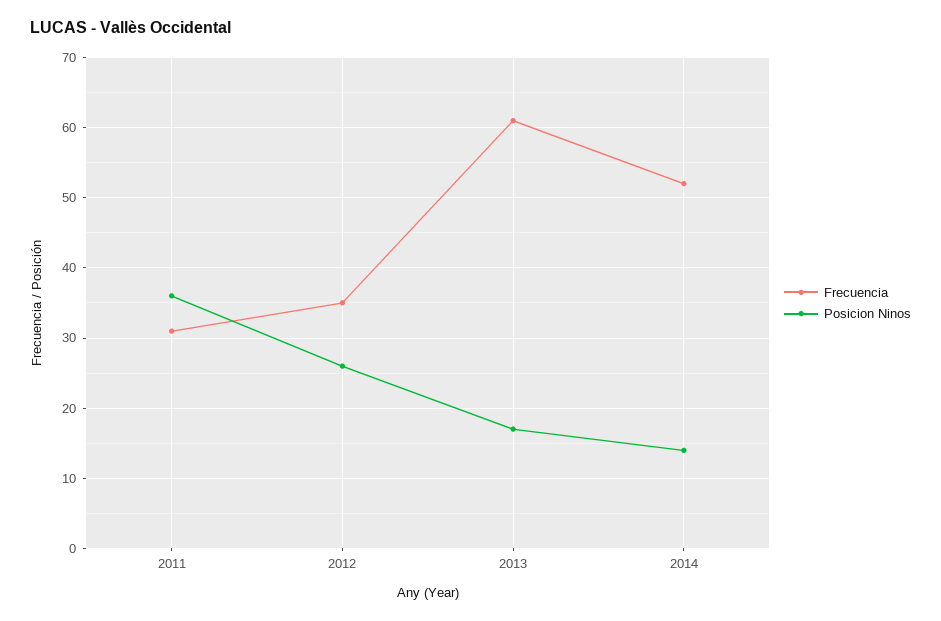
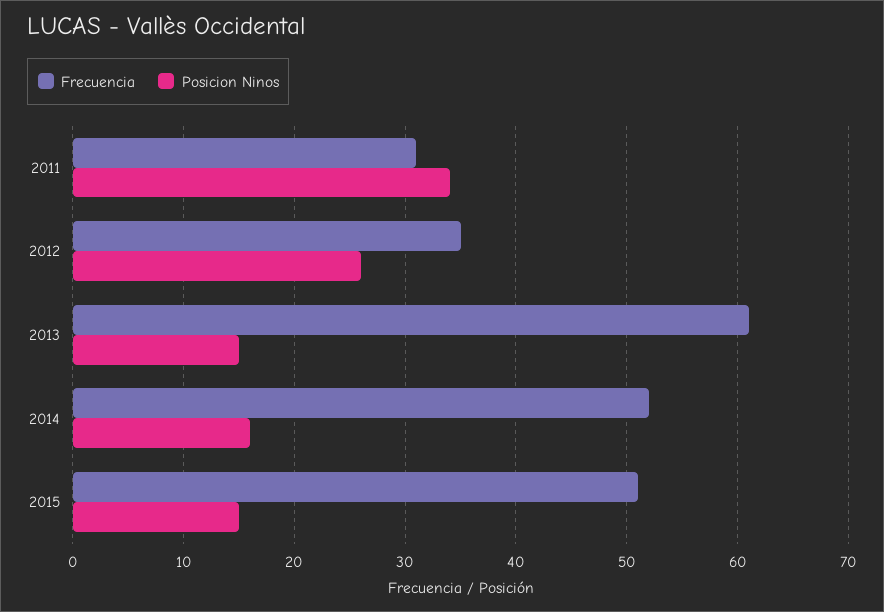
Posicion Ninos, 2011: 36 -> 34
Posicion Ninos, 2013: 17 -> 15
Posicion Ninos, 2014: 14 -> 16
Frecuencia, 2015: none -> 51
Posicion Ninos, 2015: none -> 15

